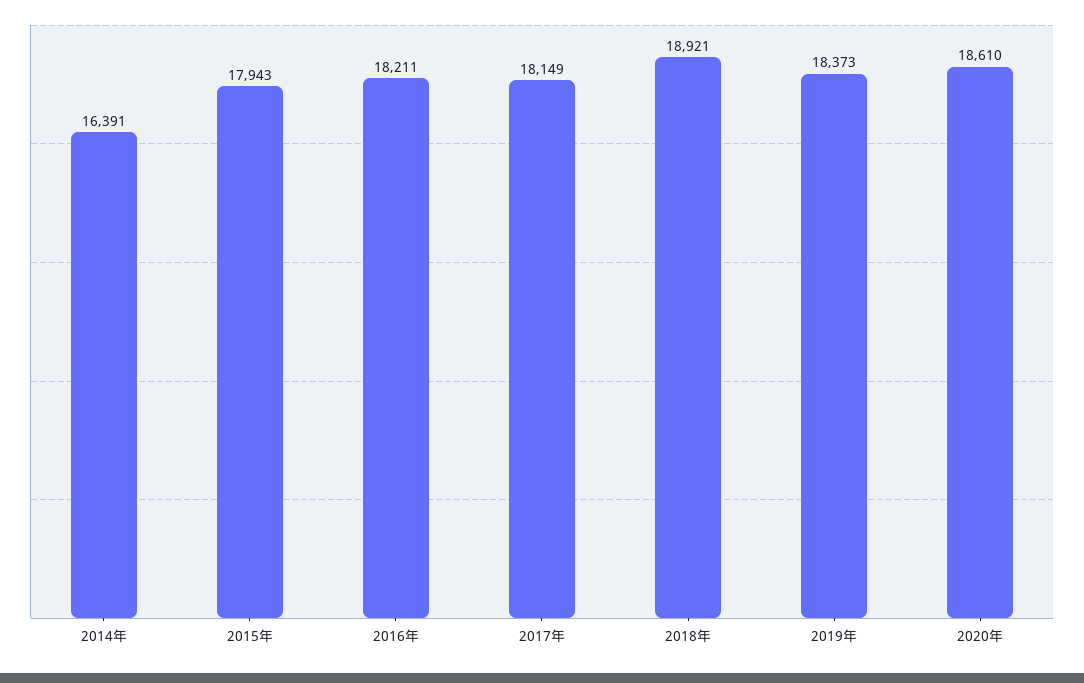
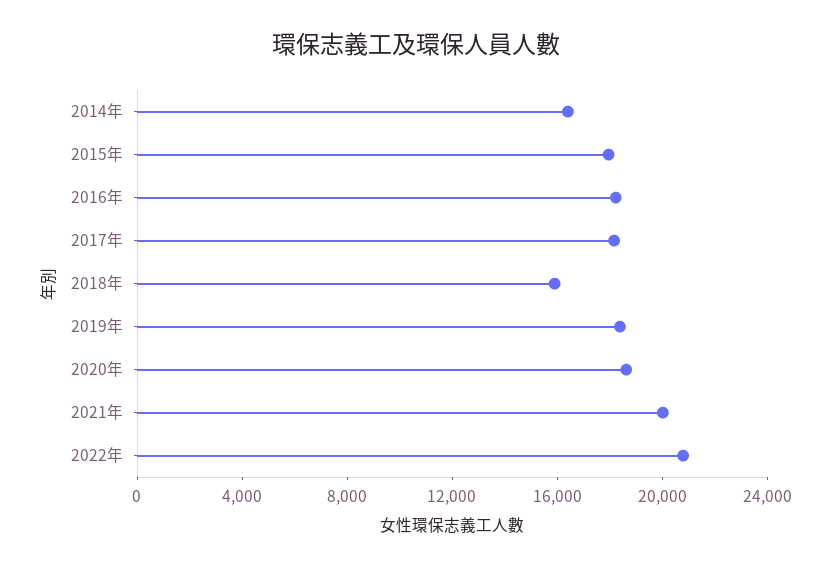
2018年: 18921 -> 16000
2021年: none -> 20000
2022年: none -> 21000

